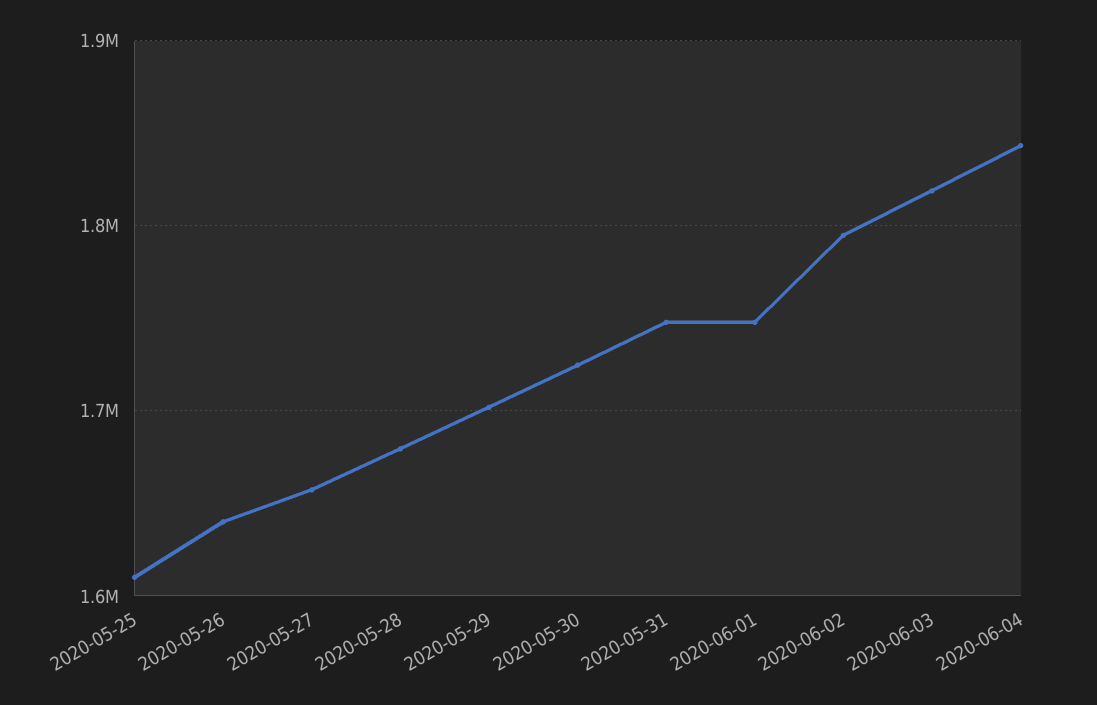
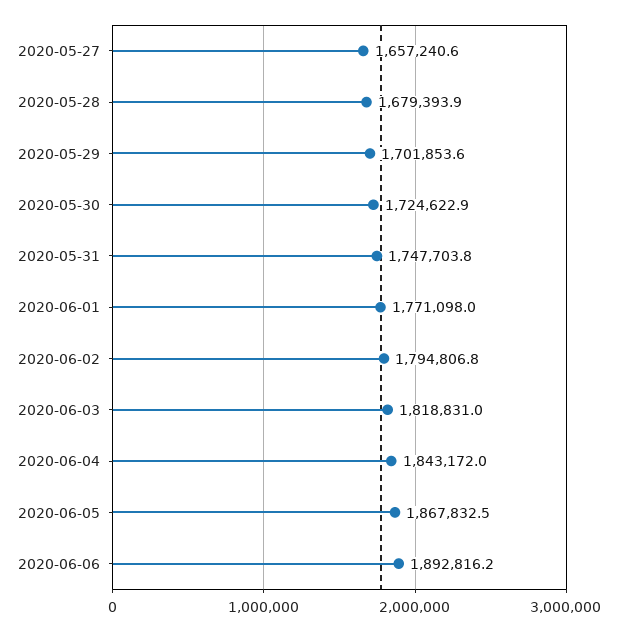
2020-05-25: 1610000 -> none
2020-05-26: 1640000 -> none
2020-06-01: 1750000 -> 1771098
2020-06-05: none -> 1867832.5
2020-06-06: none -> 1892816.2

